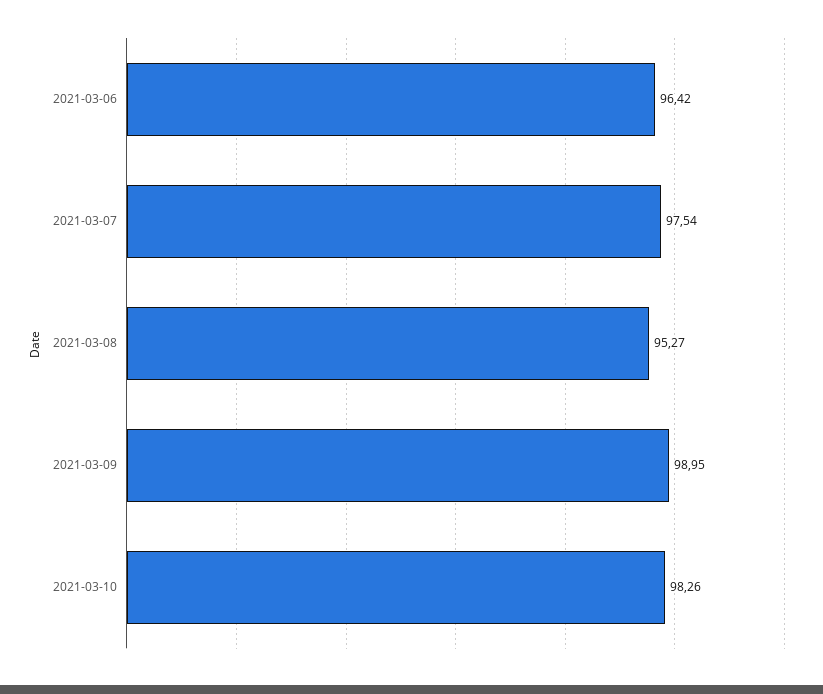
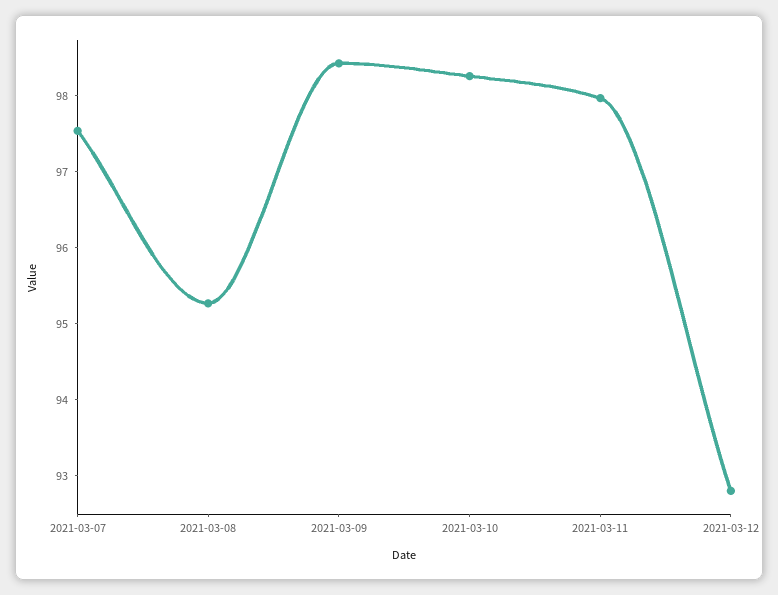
2021-03-06: 96.42 -> none
2021-03-09: 98.95 -> 98.4
2021-03-11: none -> 98
2021-03-12: none -> 92.8

